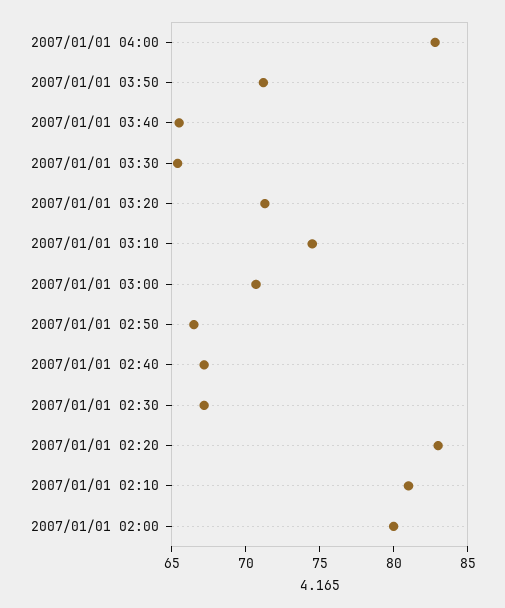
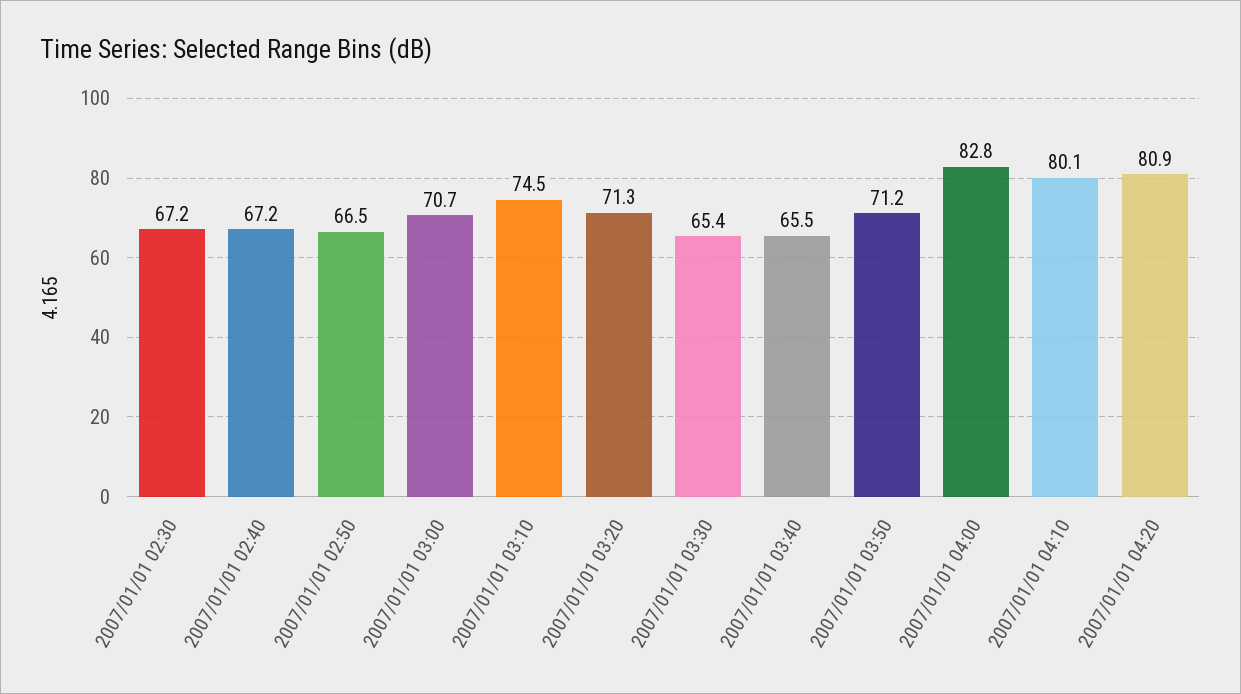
2007/01/01 02:20: 83 -> none
2007/01/01 02:10: 81 -> none
2007/01/01 02:00: 80 -> none
2007/01/01 04:10: none -> 80.1
2007/01/01 04:20: none -> 80.9

